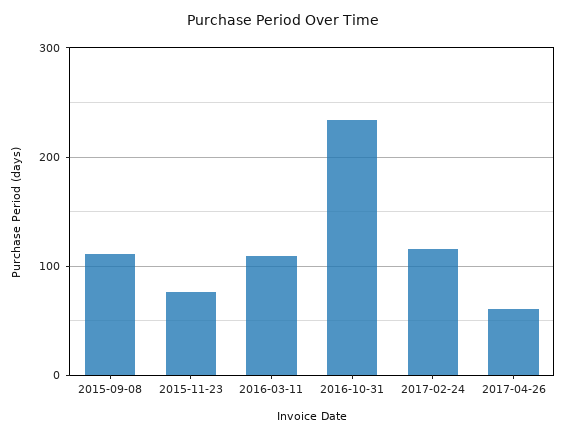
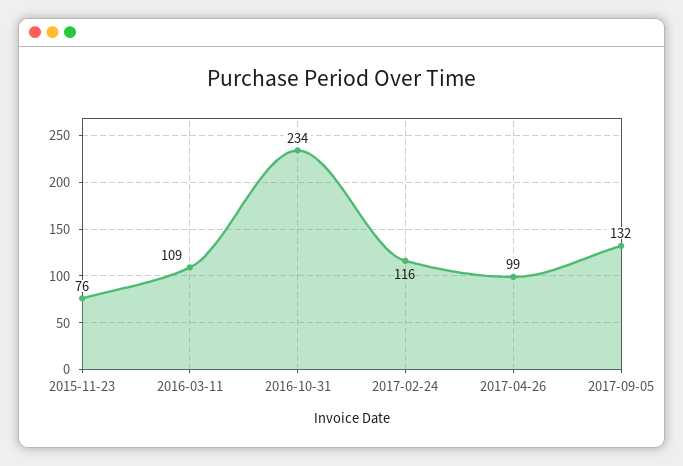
2015-09-08: 110 -> none
2017-04-26: 60 -> 99
2017-09-05: none -> 132

